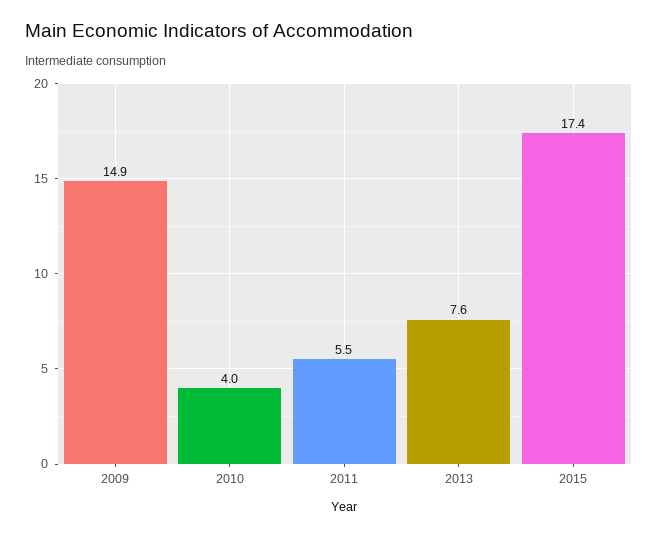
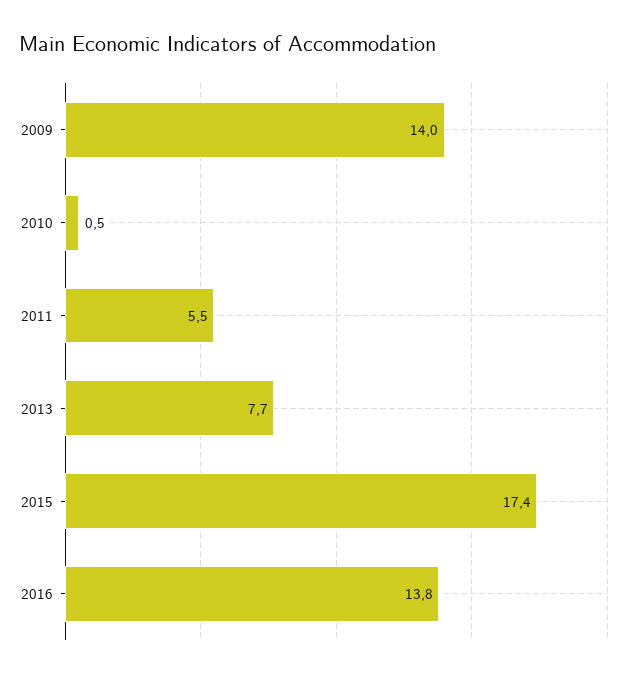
2009: 14.9 -> 14
2010: 4 -> 0.5
2013: 7.6 -> 7.7
2016: none -> 13.8

